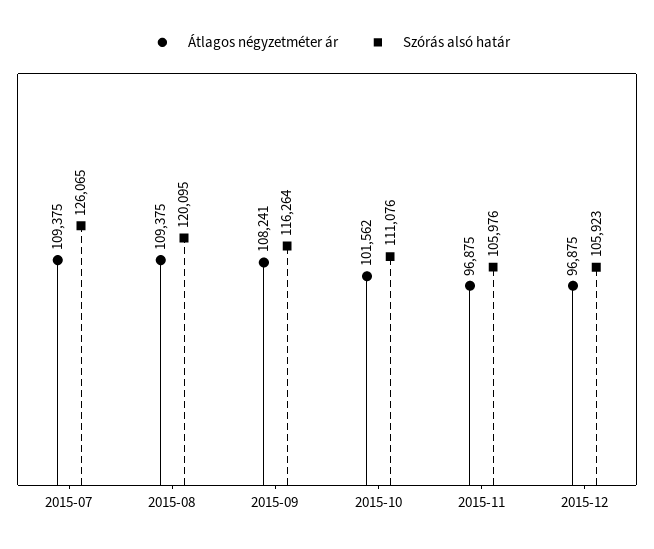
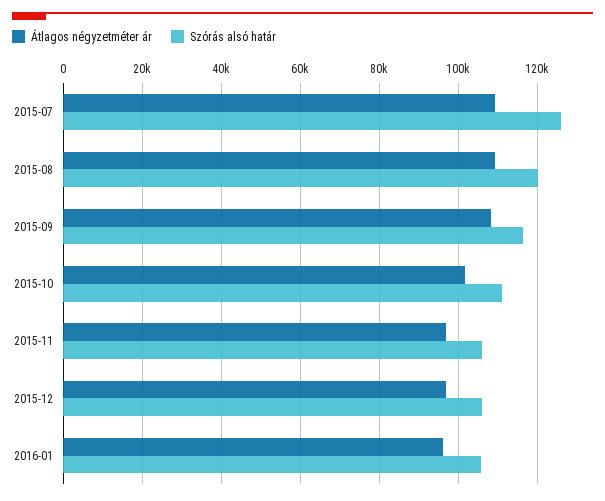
Átlagos négyzetméter ár, 2016-01: none -> 96000
Szórás alsó határ, 2016-01: none -> 106000

